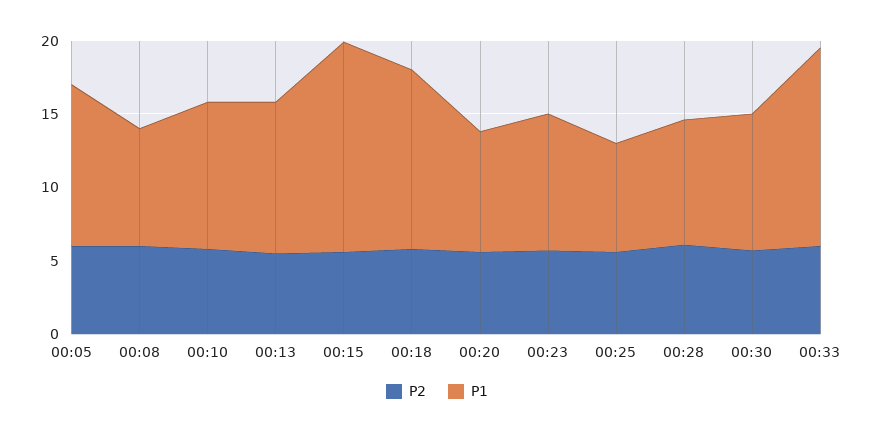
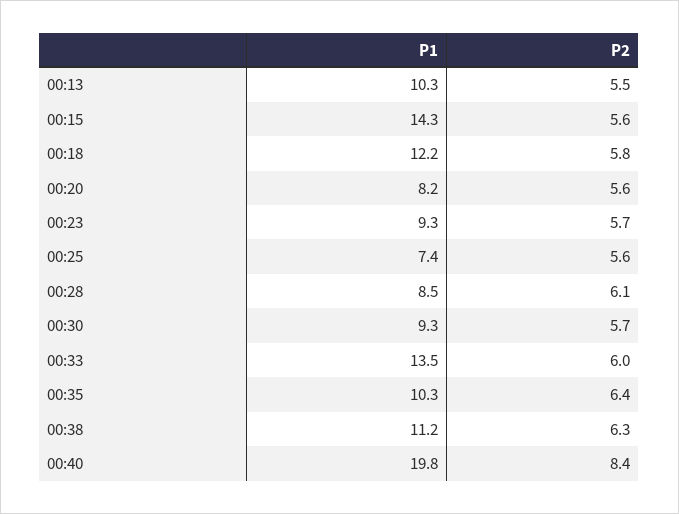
P2, 00:05: 6 -> none
P1, 00:05: 11 -> none
P2, 00:08: 6 -> none
P1, 00:08: 8 -> none
P2, 00:10: 6 -> none
P1, 00:10: 10 -> none
P1, 00:35: none -> 10.3
P2, 00:35: none -> 6.4
P1, 00:38: none -> 11.2
P2, 00:38: none -> 6.3
P1, 00:40: none -> 19.8
P2, 00:40: none -> 8.4

